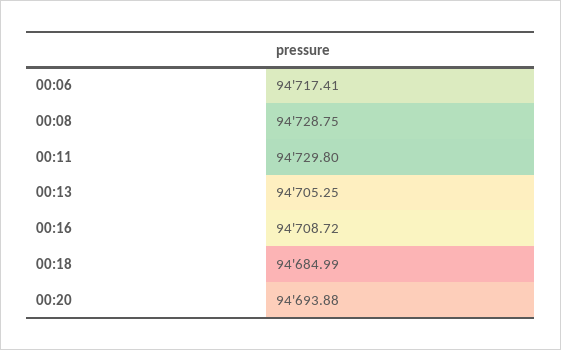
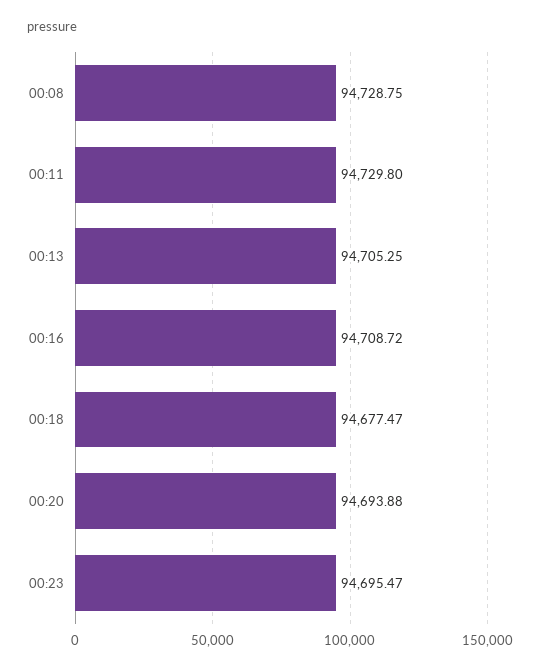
00:06: 94717.41 -> none
00:18: 94684.99 -> 94677.47
00:23: none -> 94695.47

